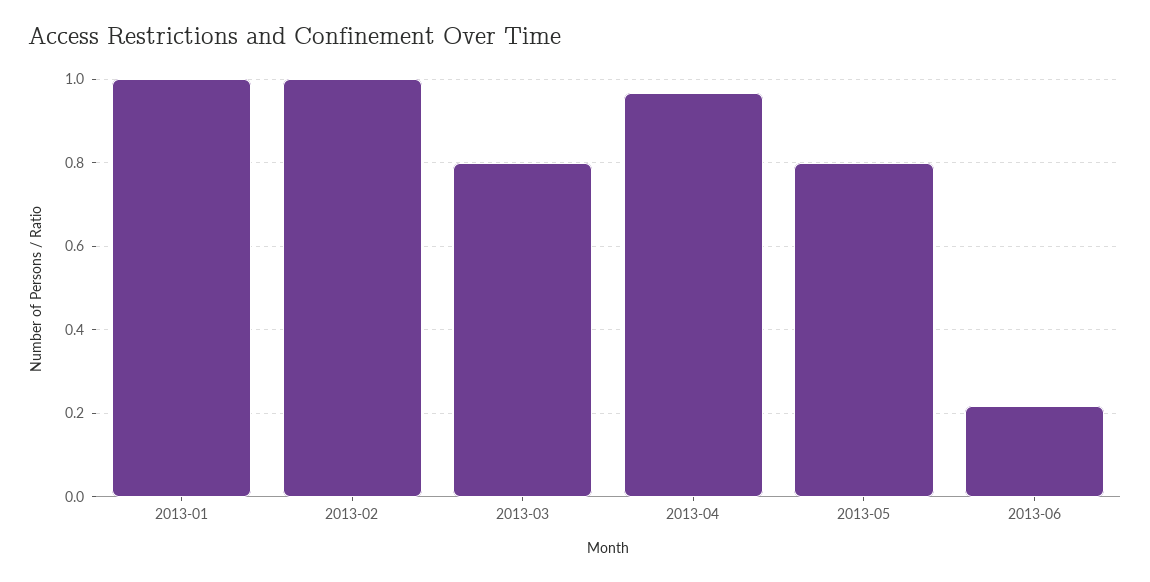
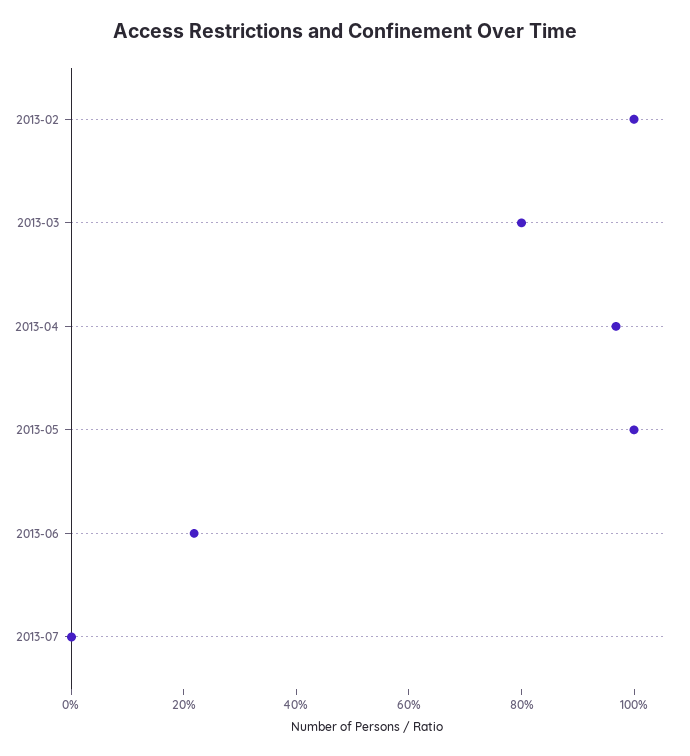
2013-01: 1 -> none
2013-05: 0.8 -> 1
2013-07: none -> 0

